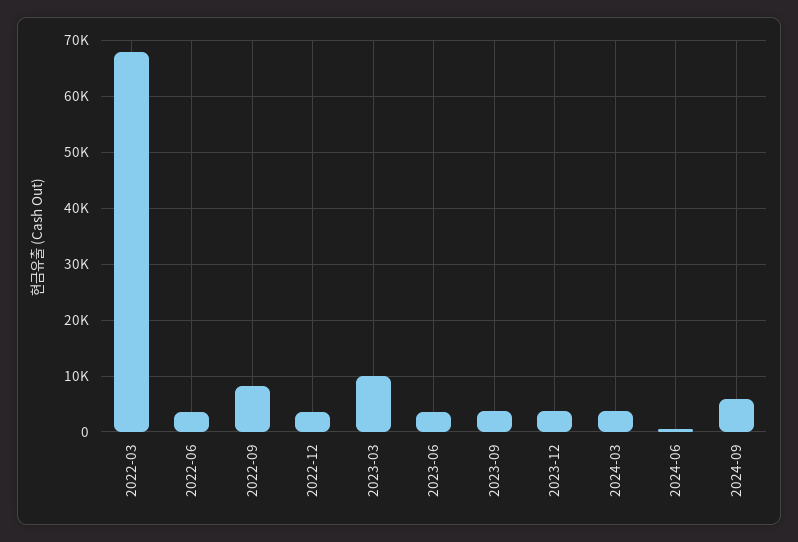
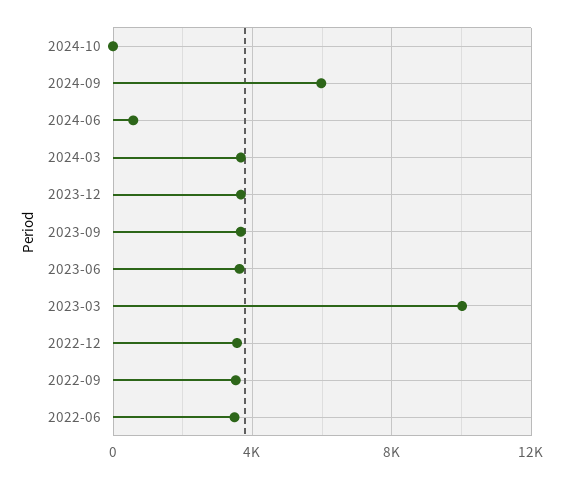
2022-03: 68000 -> none
2022-09: 8000 -> 3500
2024-10: none -> 0

